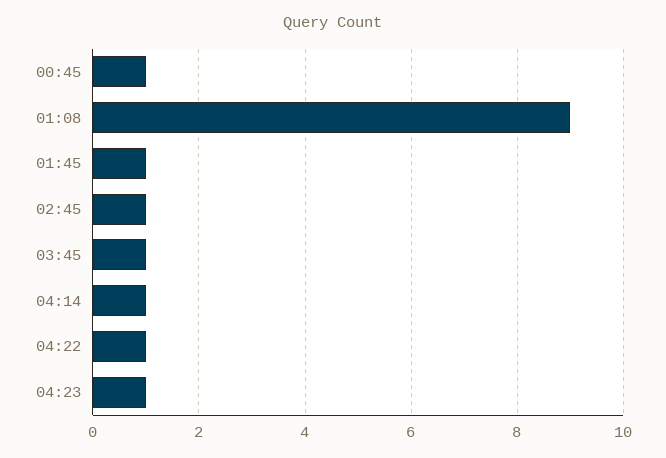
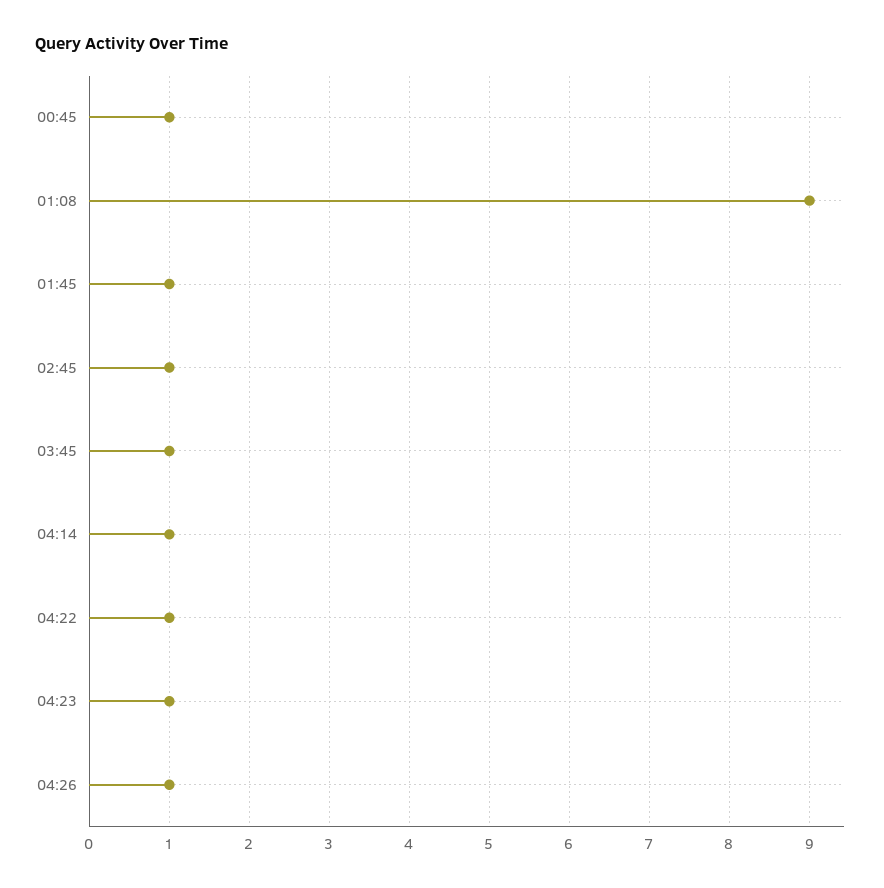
04:26: none -> 1

